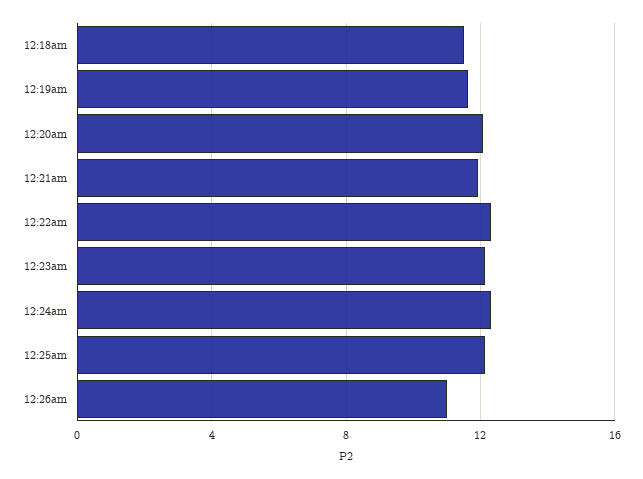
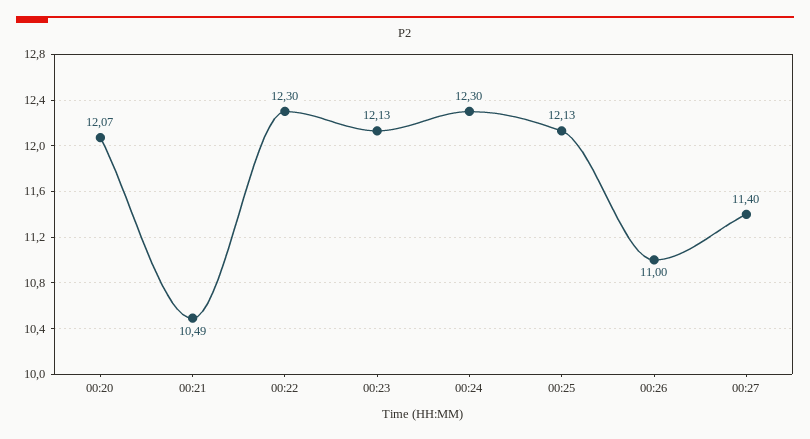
12:18am: 11.5 -> none
12:19am: 11.5 -> none
12:21am: 12 -> 10.49
00:27: none -> 11.4

